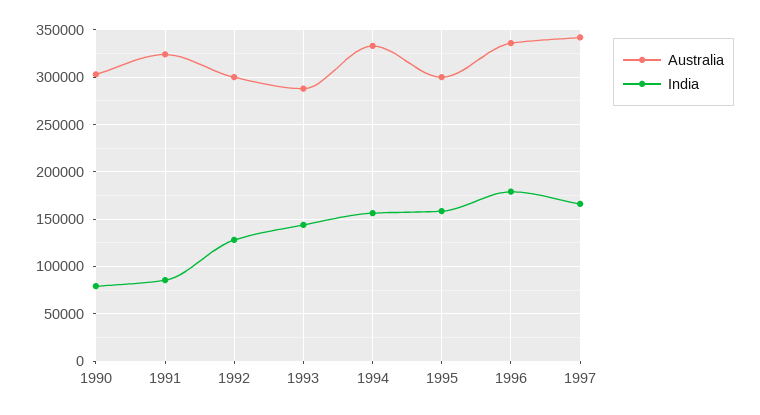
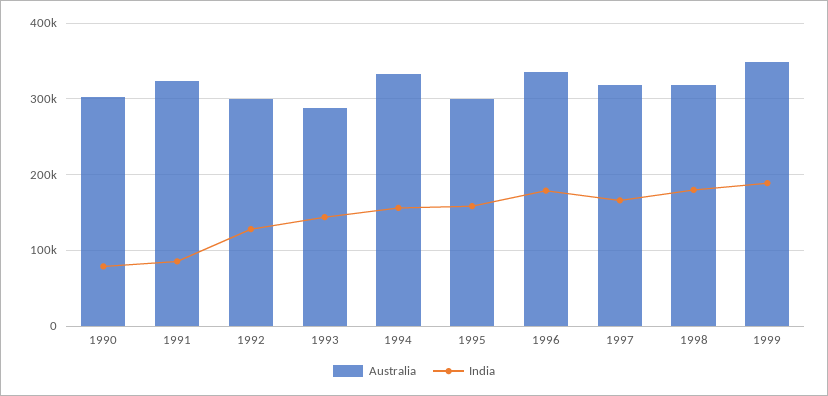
Australia, 1997: 340000 -> 320000
Australia, 1998: none -> 320000
India, 1998: none -> 180000
Australia, 1999: none -> 350000
India, 1999: none -> 190000

